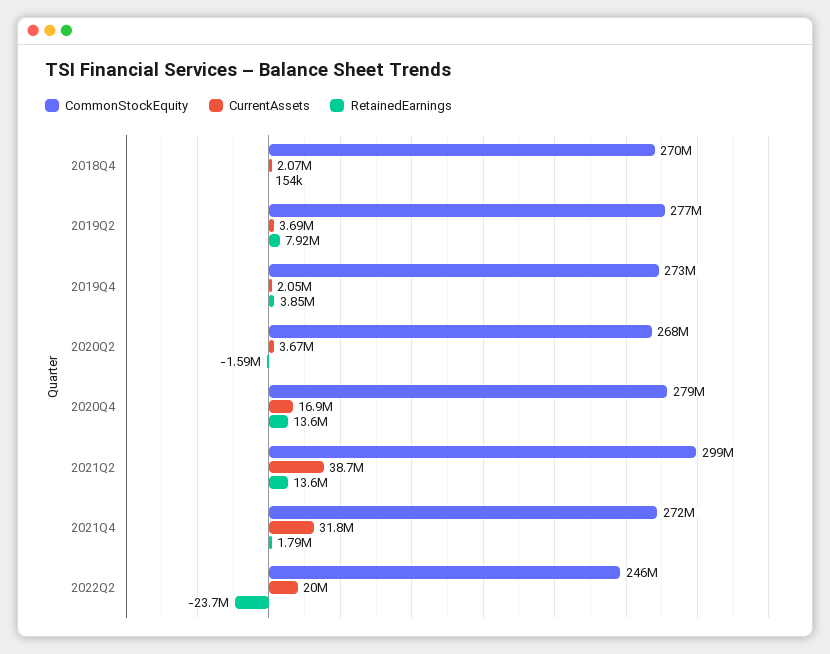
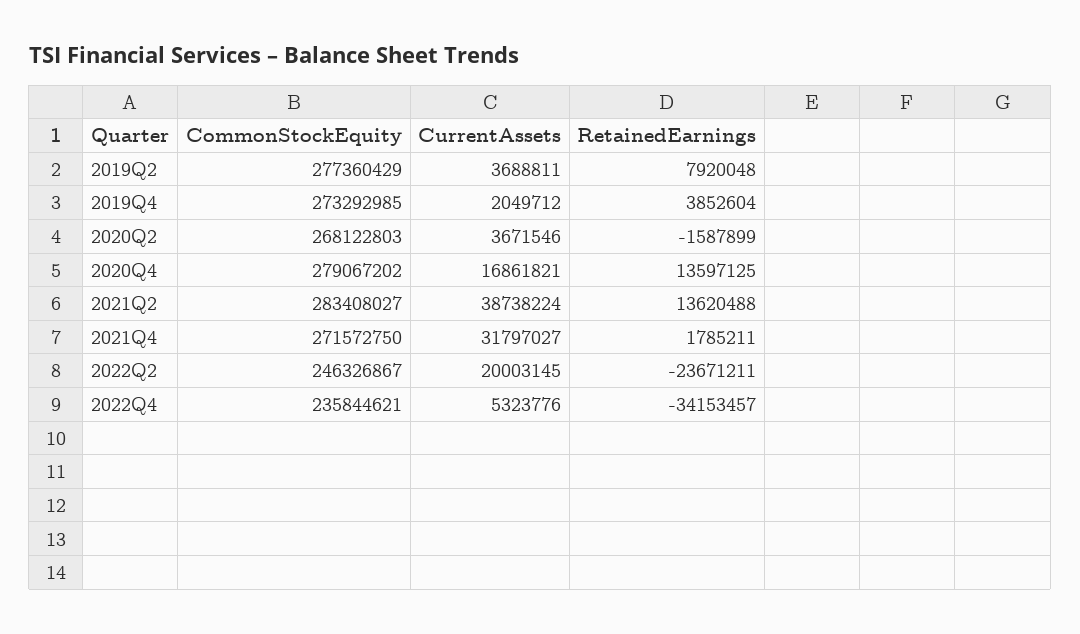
CommonStockEquity, 2018Q4: 270000000 -> none
CurrentAssets, 2018Q4: 2070000 -> none
RetainedEarnings, 2018Q4: 154000 -> none
CommonStockEquity, 2021Q2: 299000000 -> 283408027
CommonStockEquity, 2022Q4: none -> 235844621
CurrentAssets, 2022Q4: none -> 5323776
RetainedEarnings, 2022Q4: none -> -34153457

